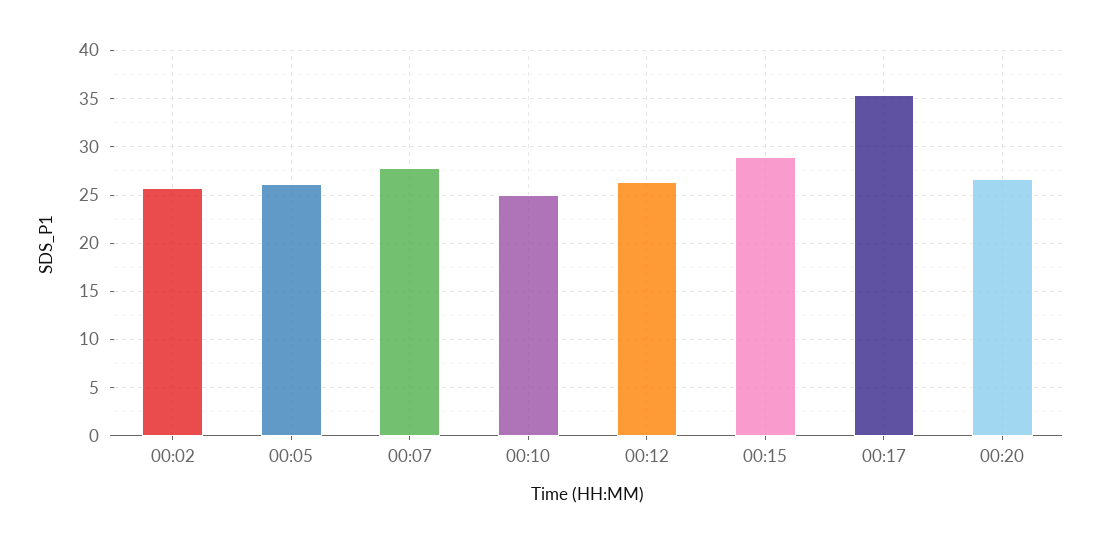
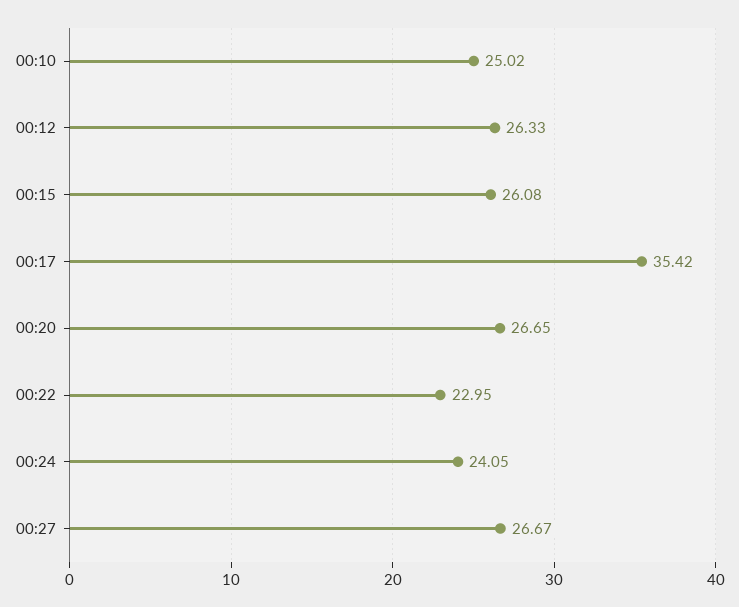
00:02: 26 -> none
00:05: 26 -> none
00:07: 28 -> none
00:15: 29 -> 26.08
00:22: none -> 22.95
00:24: none -> 24.05
00:27: none -> 26.67

